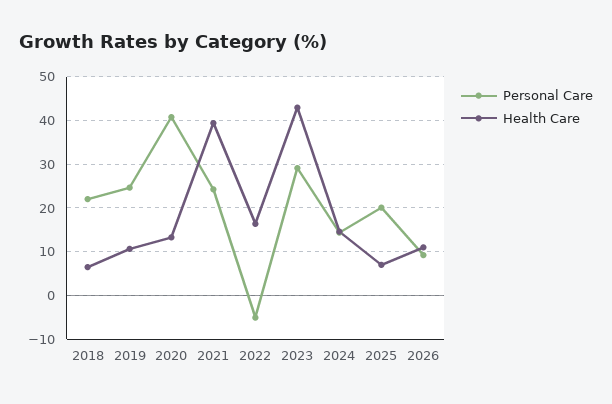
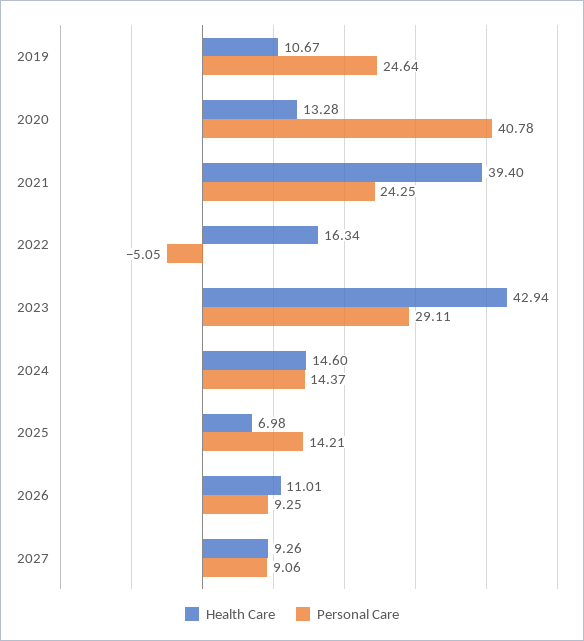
Personal Care, 2018: 22 -> none
Health Care, 2018: 6 -> none
Personal Care, 2025: 20 -> 14.21
Health Care, 2027: none -> 9.26
Personal Care, 2027: none -> 9.06

